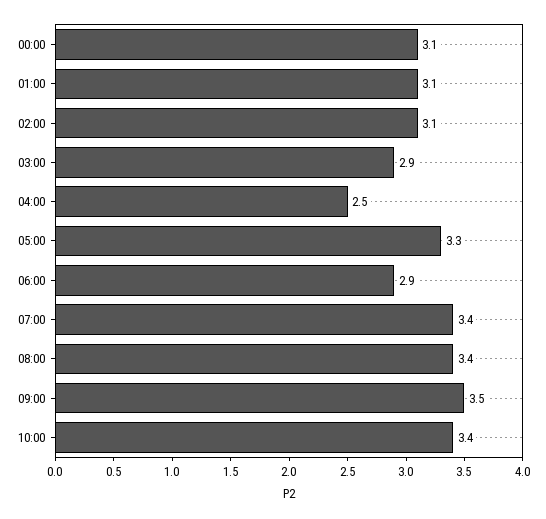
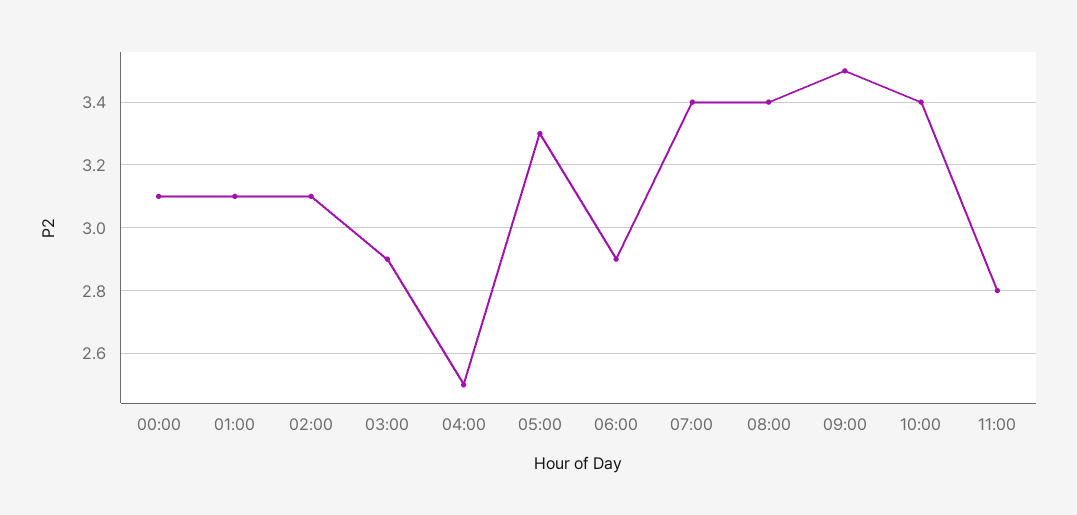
11:00: none -> 2.8

